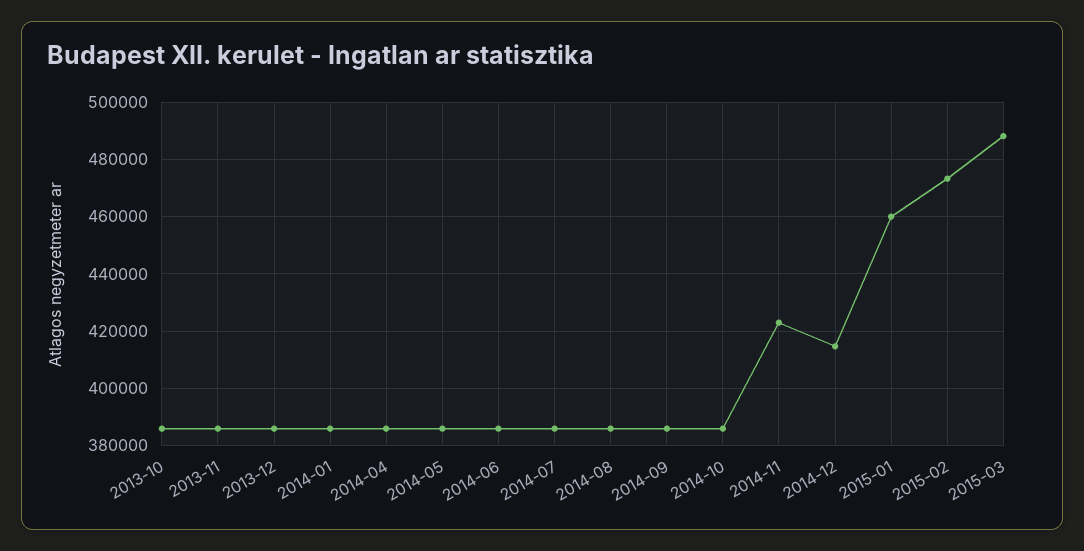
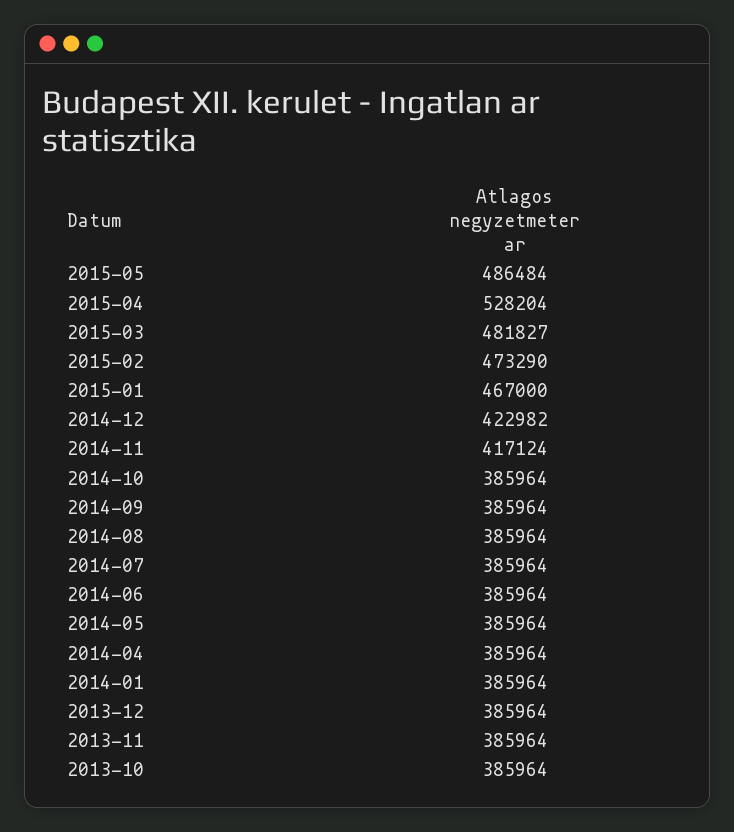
2014-11: 422500 -> 417124
2014-12: 415000 -> 422982
2015-01: 460000 -> 467000
2015-03: 487500 -> 481827
2015-05: none -> 486484
2015-04: none -> 528204

